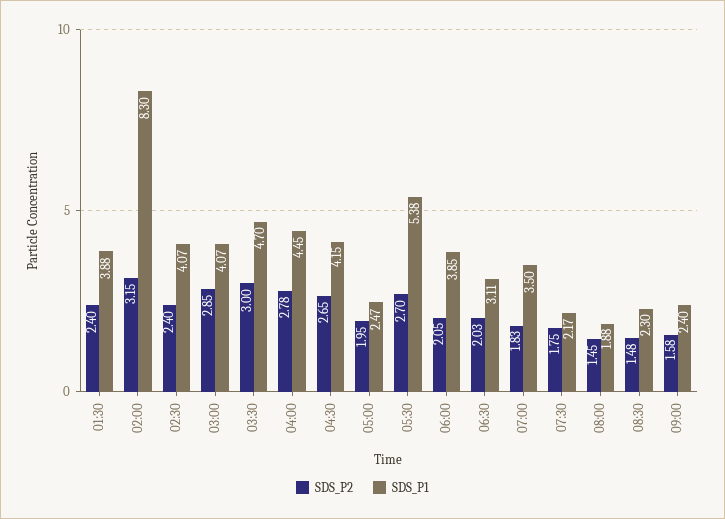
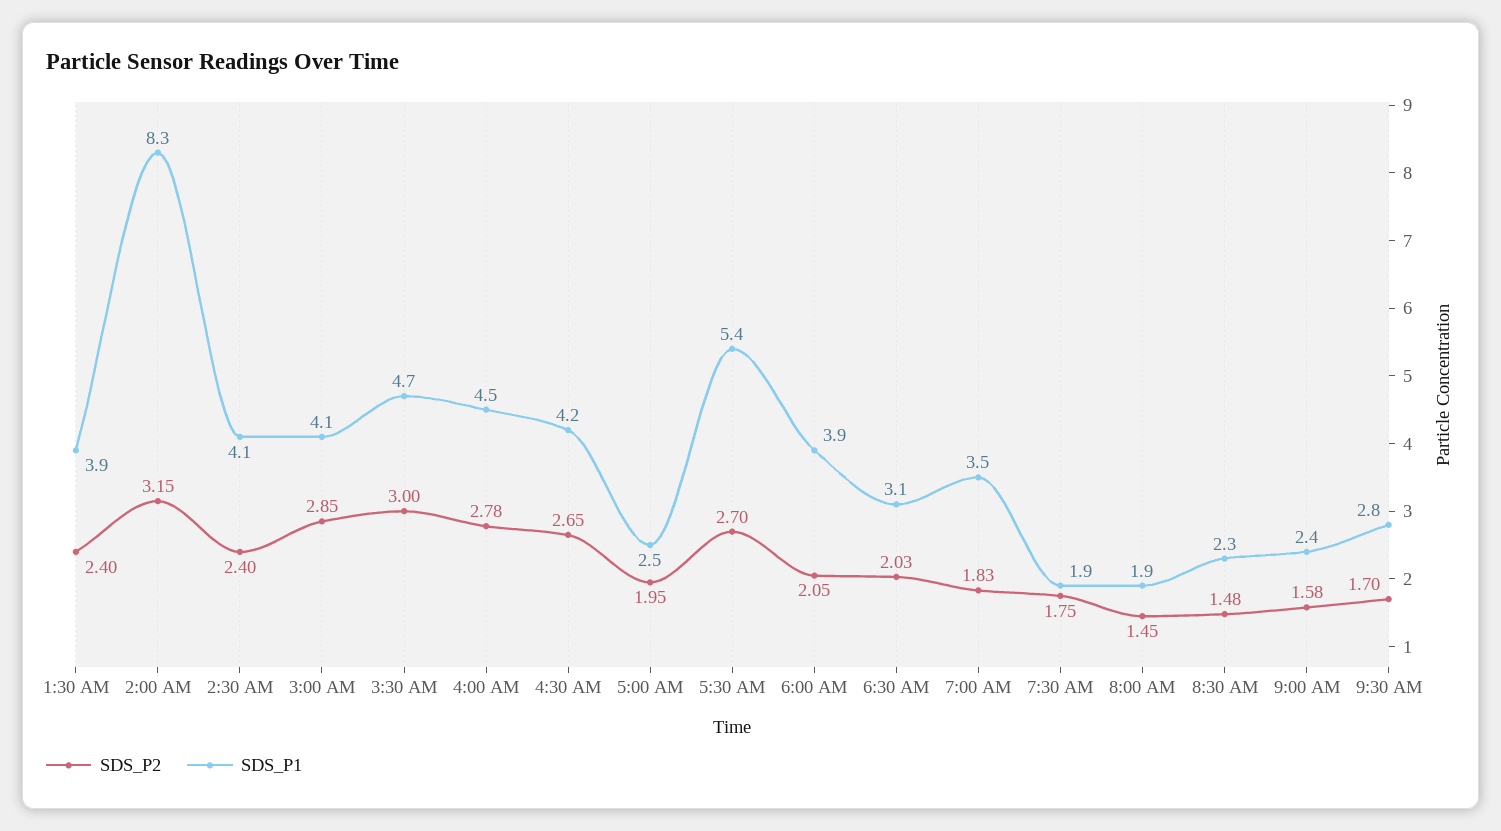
SDS_P1, 07:30: 2.17 -> 1.9
SDS_P2, 9:30 AM: none -> 1.7
SDS_P1, 9:30 AM: none -> 2.8

